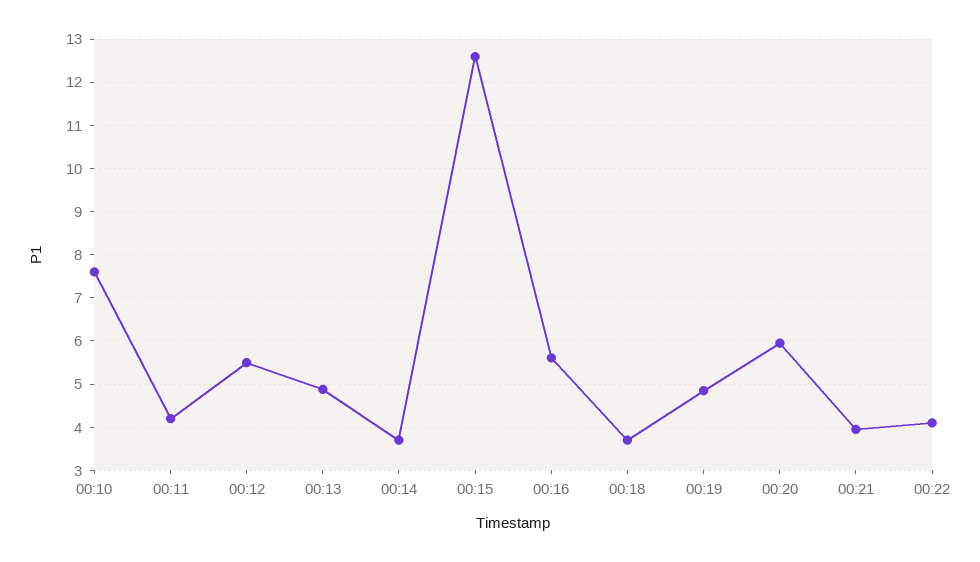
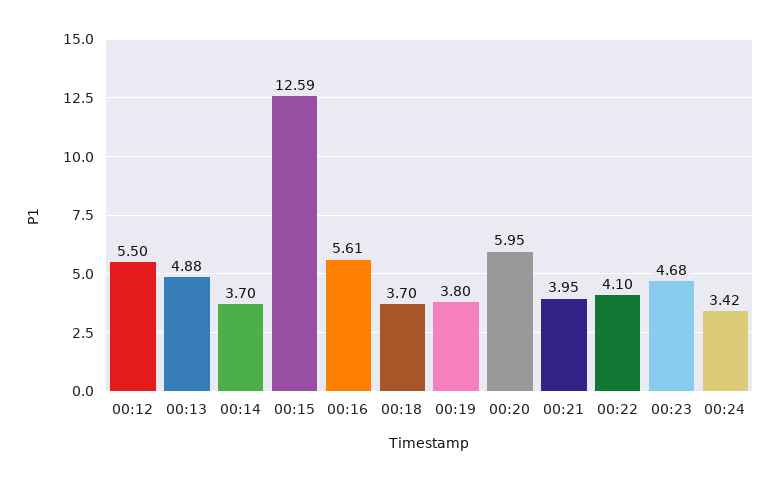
00:10: 7.6 -> none
00:11: 4.2 -> none
00:19: 4.8 -> 3.8
00:23: none -> 4.68
00:24: none -> 3.42

